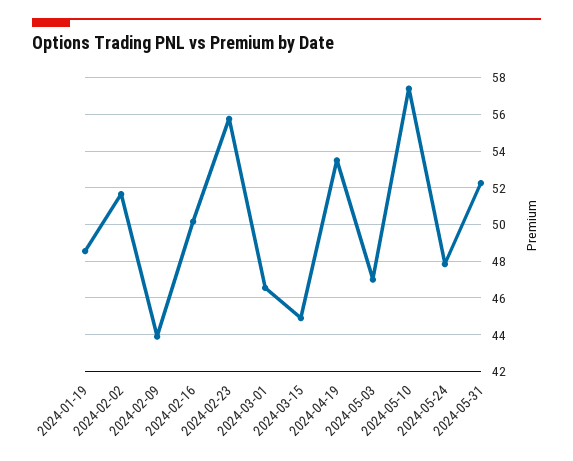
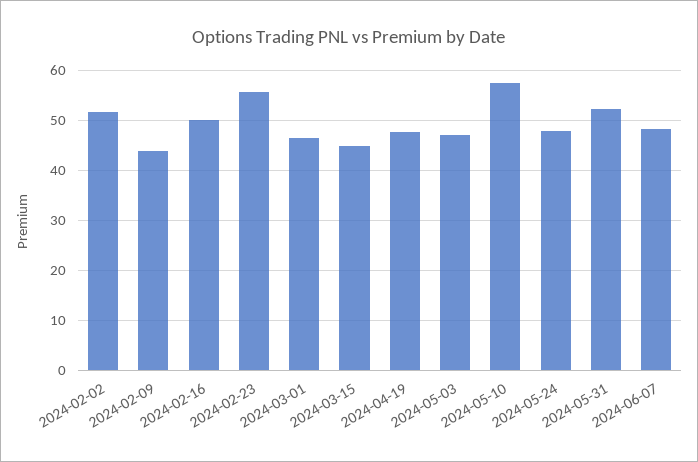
2024-01-19: 48.5 -> none
2024-04-19: 53.5 -> 48
2024-06-07: none -> 48

